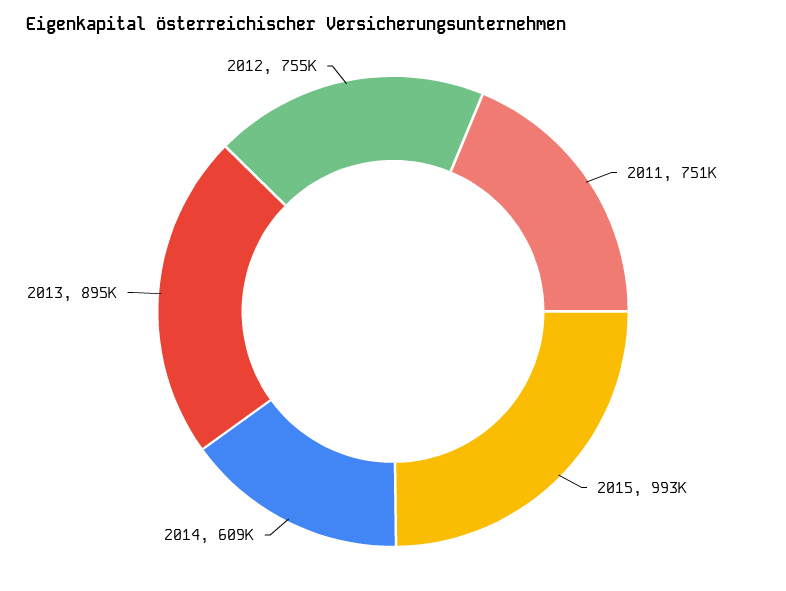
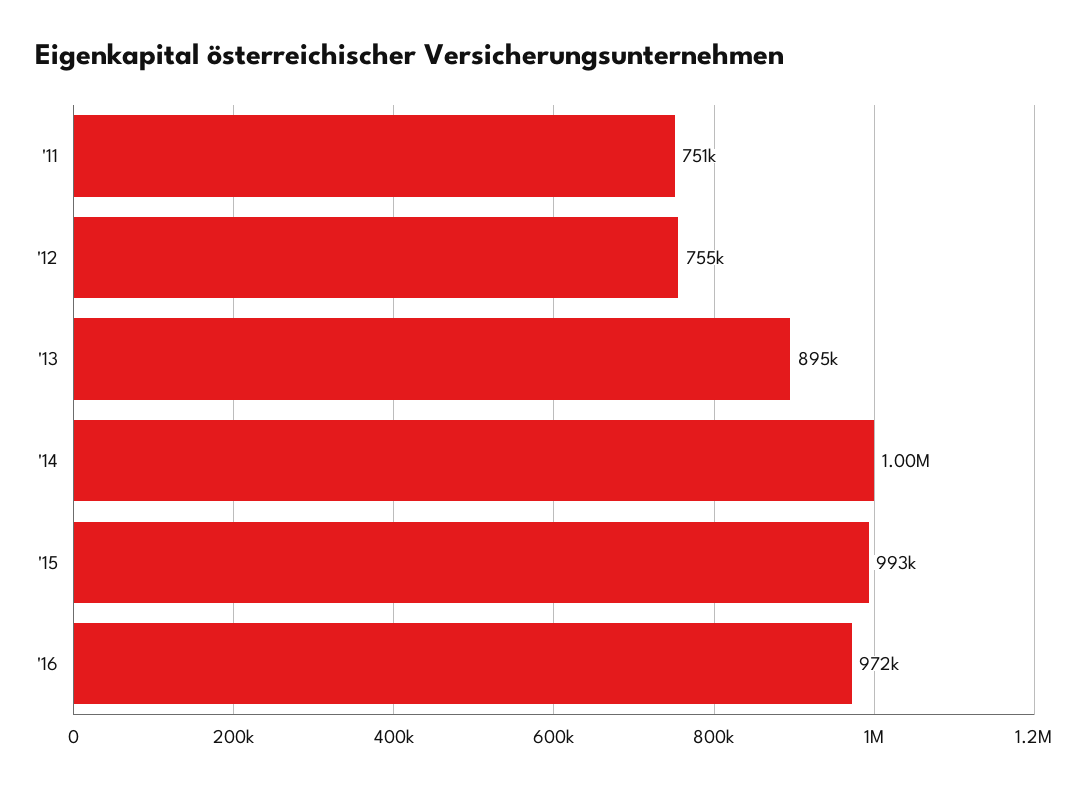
2014: 609000 -> 1000000
'16: none -> 972000

